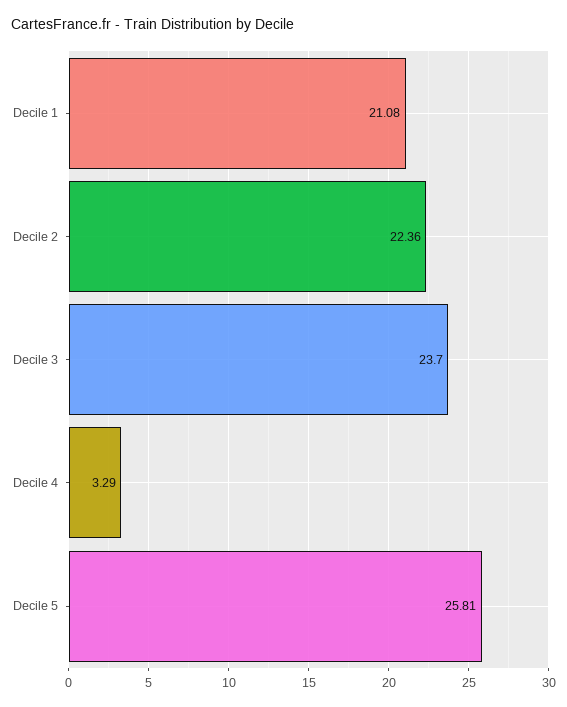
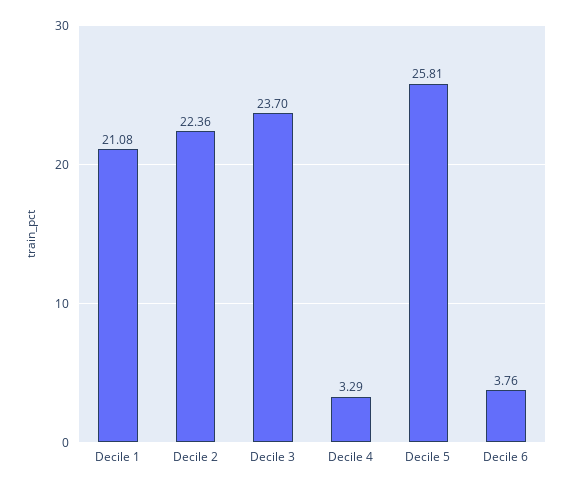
Decile 6: none -> 3.76

